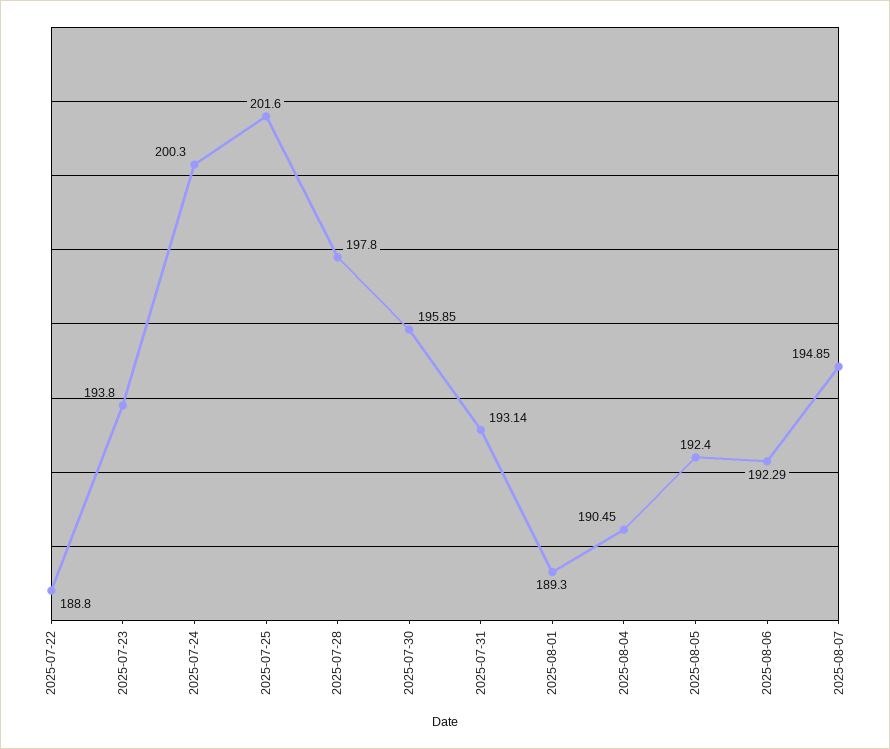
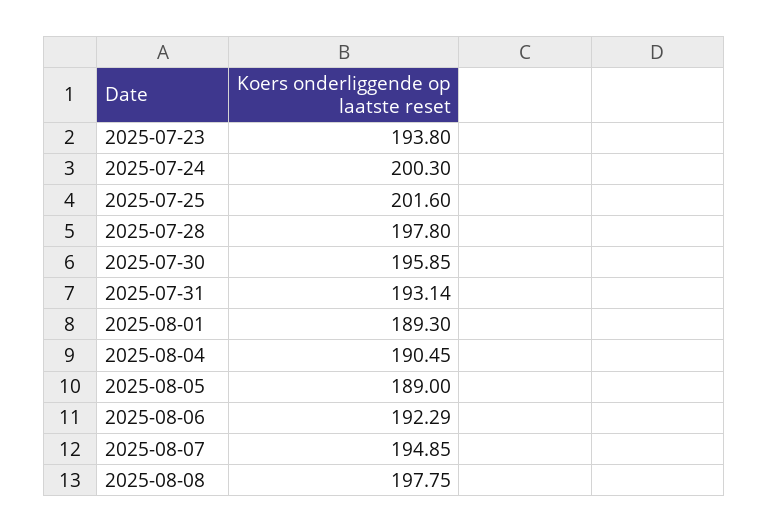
2025-07-22: 188.8 -> none
2025-08-05: 192.4 -> 189
2025-08-08: none -> 197.75

